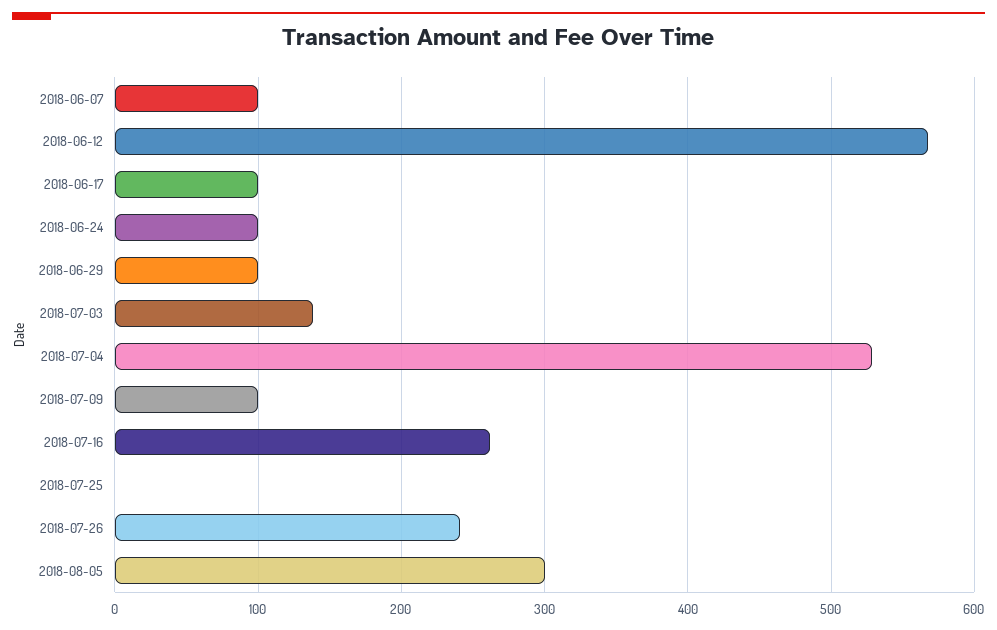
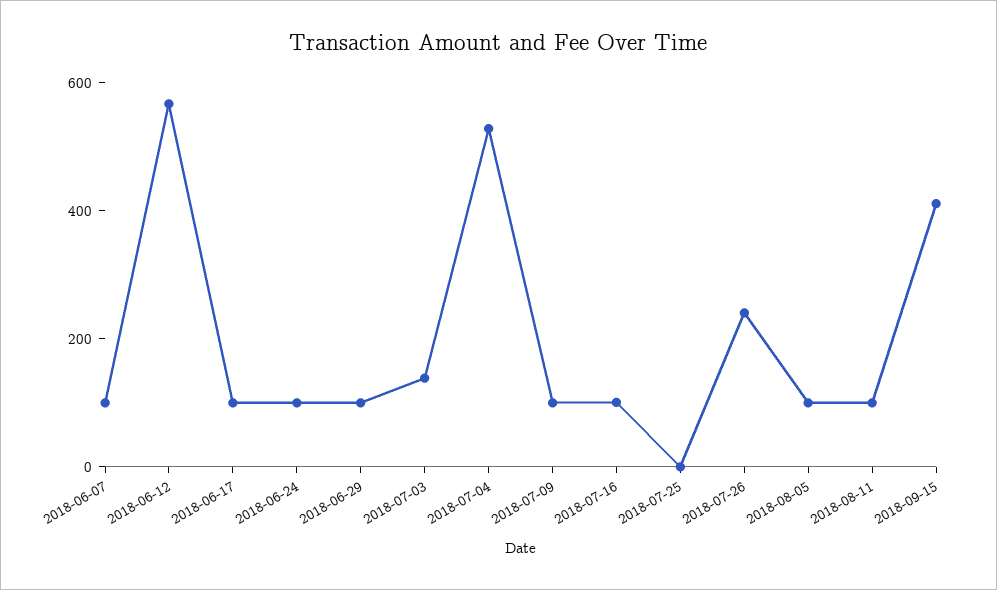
2018-07-16: 260 -> 100
2018-08-05: 300 -> 100
2018-08-11: none -> 100
2018-09-15: none -> 400

